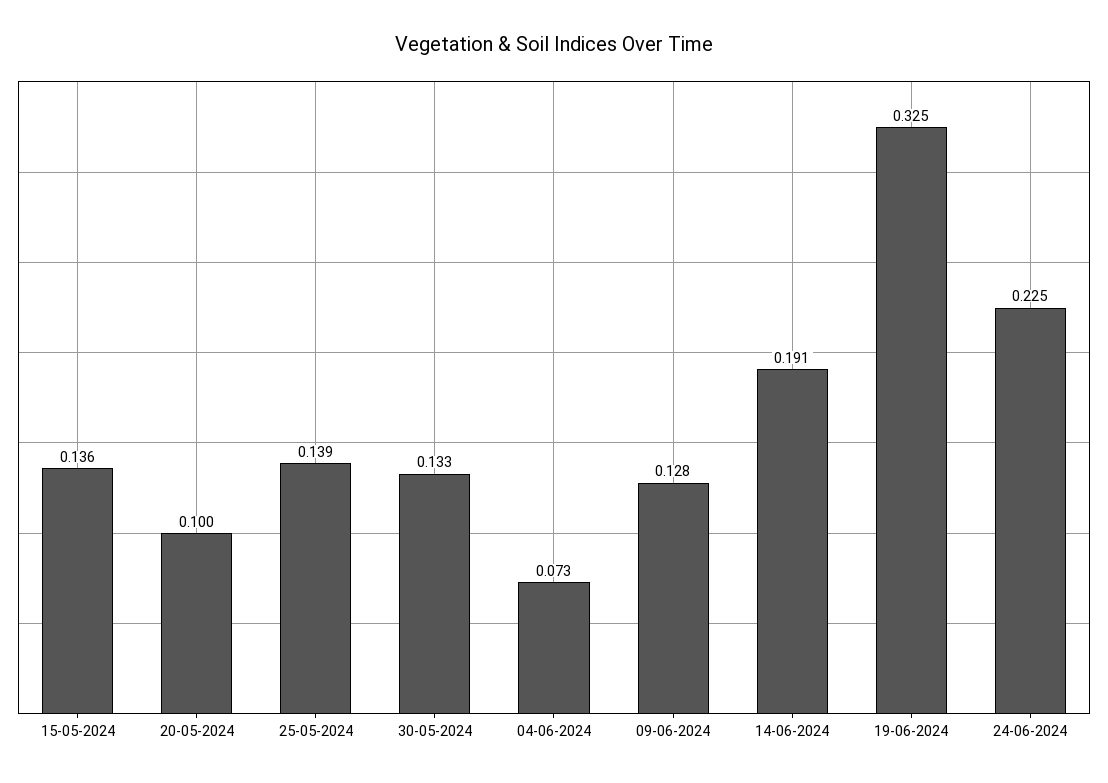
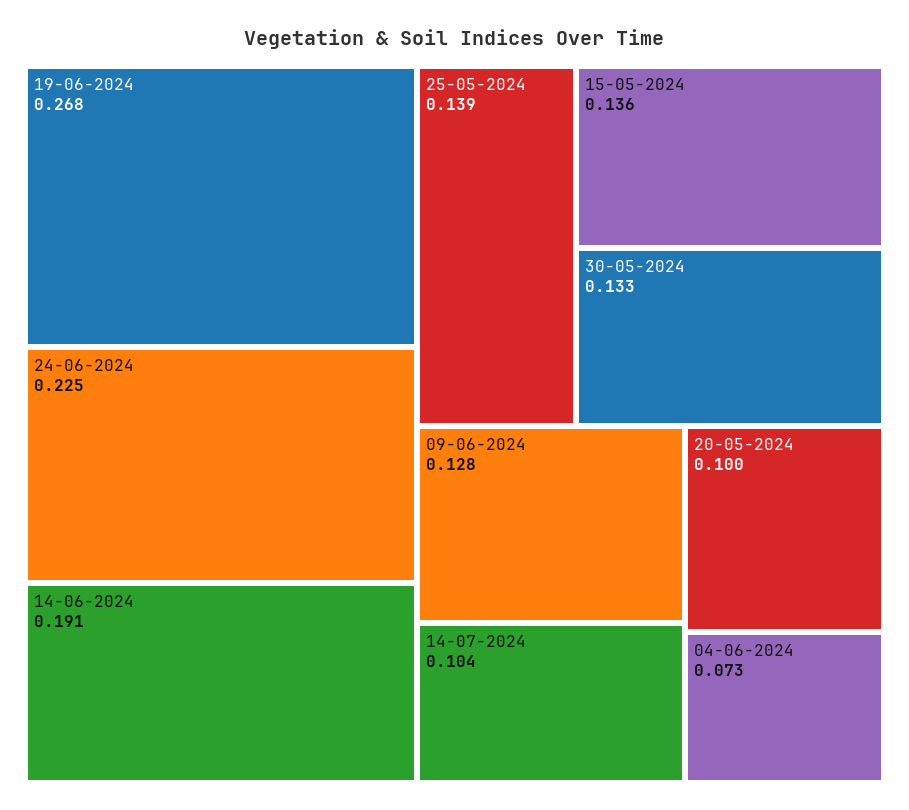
19-06-2024: 0.325 -> 0.268
14-07-2024: none -> 0.104

